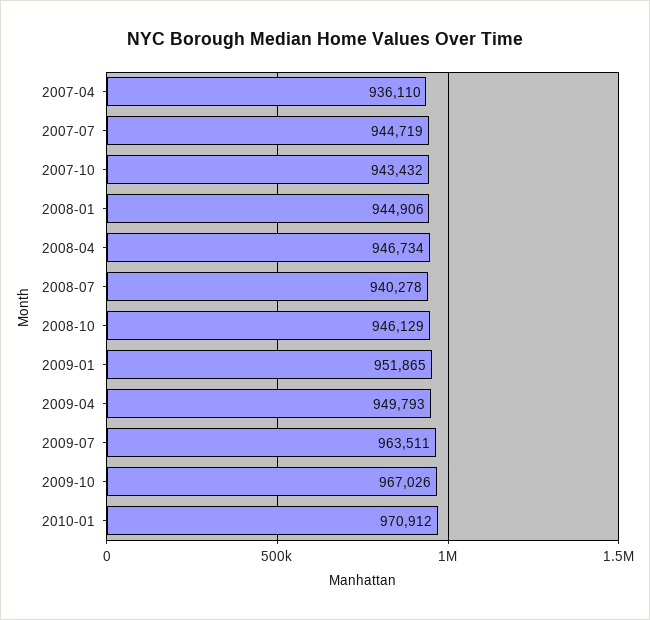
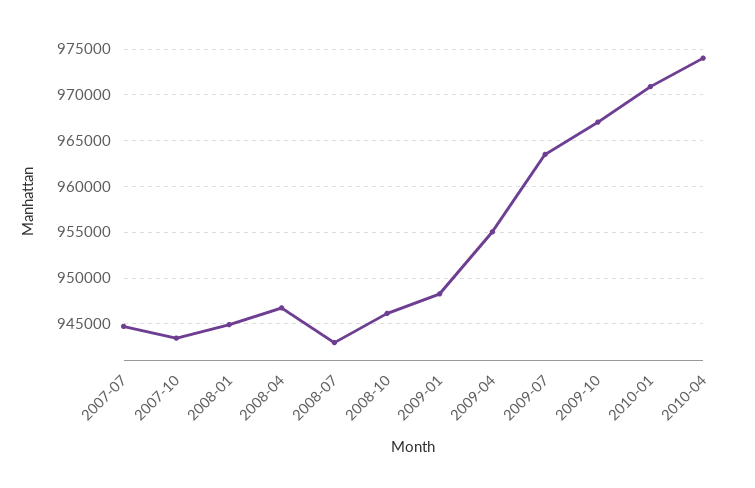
2007-04: 936110 -> none
2008-07: 940278 -> 943000
2009-01: 951865 -> 948000
2009-04: 949793 -> 955000
2010-04: none -> 974000

